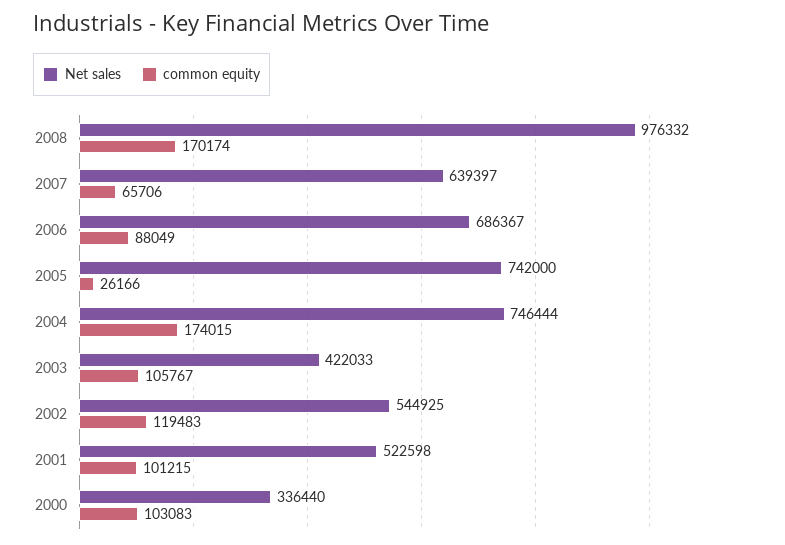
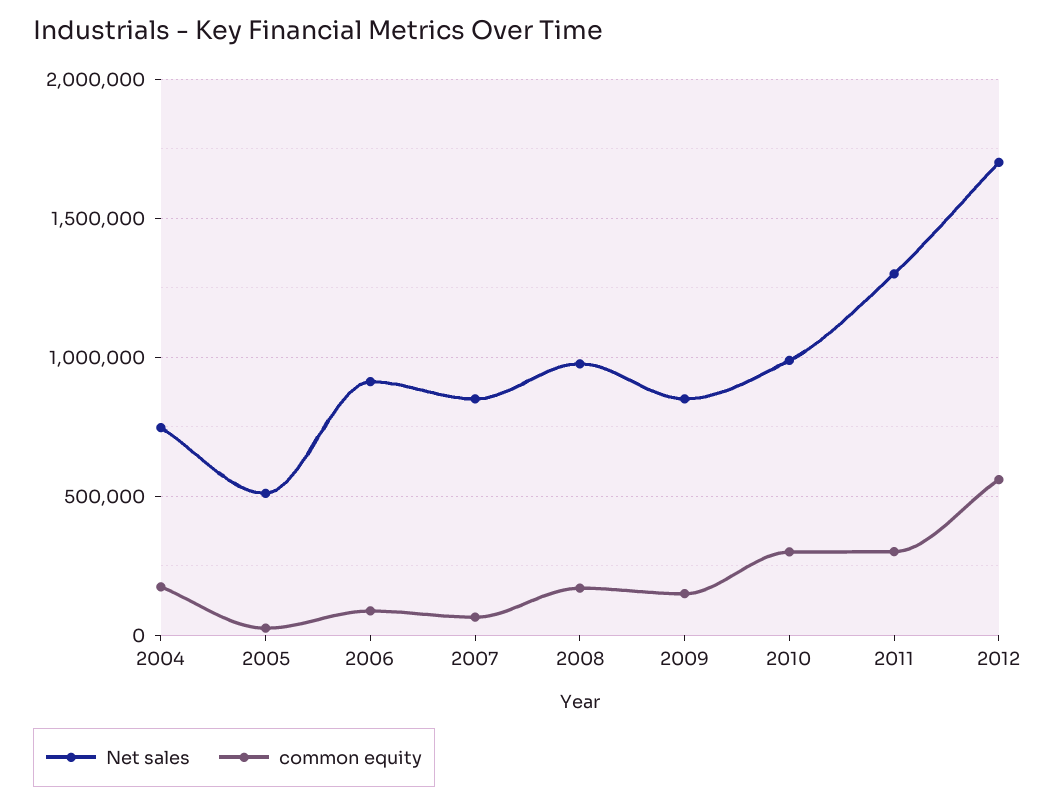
Net sales, 2007: 639397 -> 850000
Net sales, 2006: 686367 -> 900000
Net sales, 2005: 742000 -> 500000
Net sales, 2003: 422033 -> none
common equity, 2003: 105767 -> none
Net sales, 2002: 544925 -> none
common equity, 2002: 119483 -> none
Net sales, 2001: 522598 -> none
common equity, 2001: 101215 -> none
Net sales, 2000: 336440 -> none
common equity, 2000: 103083 -> none
Net sales, 2009: none -> 850000
common equity, 2009: none -> 150000
Net sales, 2010: none -> 1000000
common equity, 2010: none -> 300000
Net sales, 2011: none -> 1300000
common equity, 2011: none -> 300000
Net sales, 2012: none -> 1700000
common equity, 2012: none -> 550000

